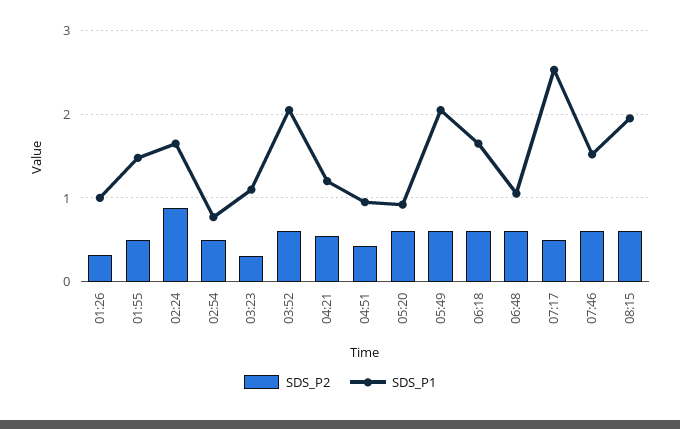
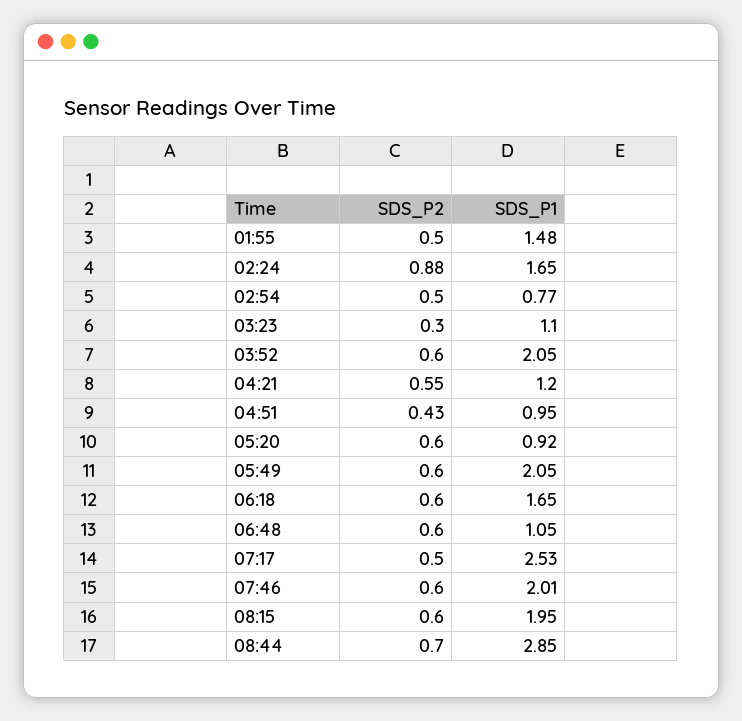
SDS_P2, 01:26: 0.3 -> none
SDS_P1, 01:26: 1 -> none
SDS_P1, 07:46: 1.5 -> 2.01
SDS_P2, 08:44: none -> 0.7
SDS_P1, 08:44: none -> 2.85

